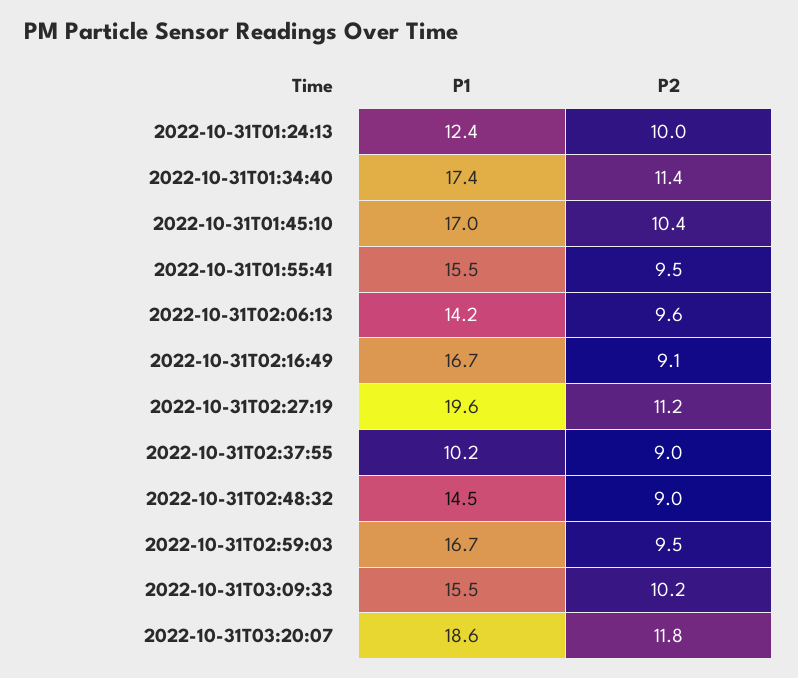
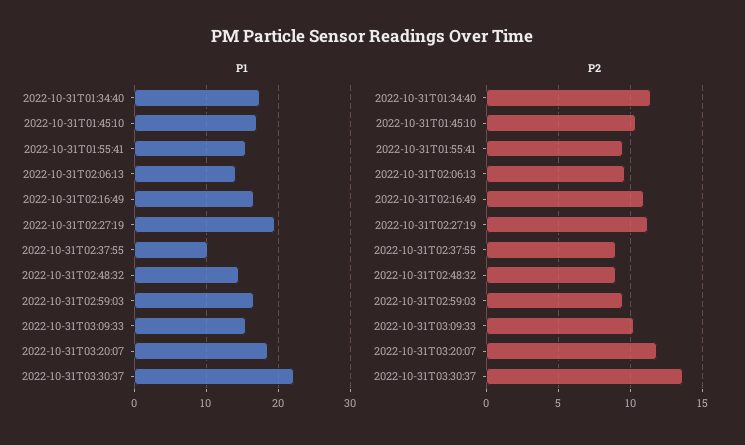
P1, 2022-10-31T01:24:13: 12.4 -> none
P2, 2022-10-31T01:24:13: 10 -> none
P2, 2022-10-31T02:16:49: 9.1 -> 11
P1, 2022-10-31T03:30:37: none -> 22
P2, 2022-10-31T03:30:37: none -> 13.5

